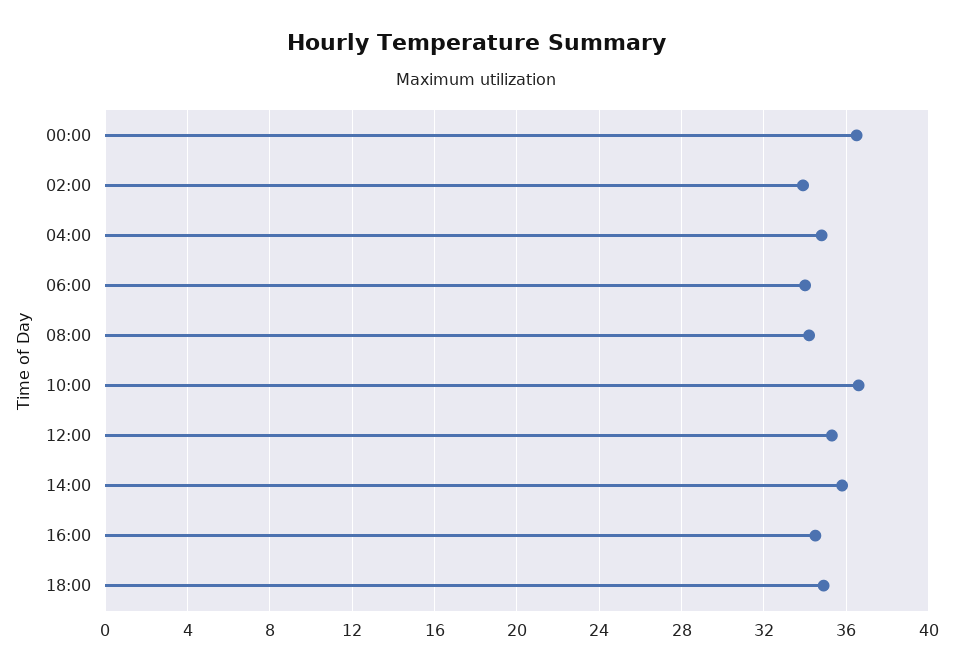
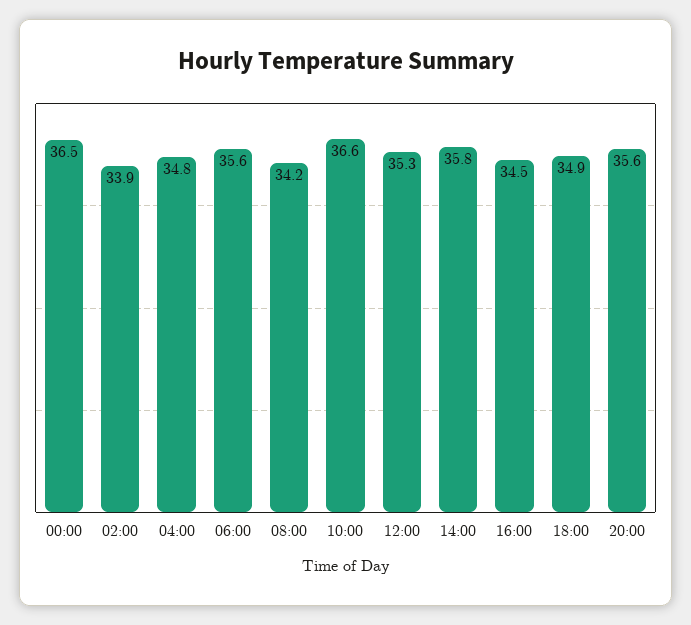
06:00: 34 -> 35.6
20:00: none -> 35.6

